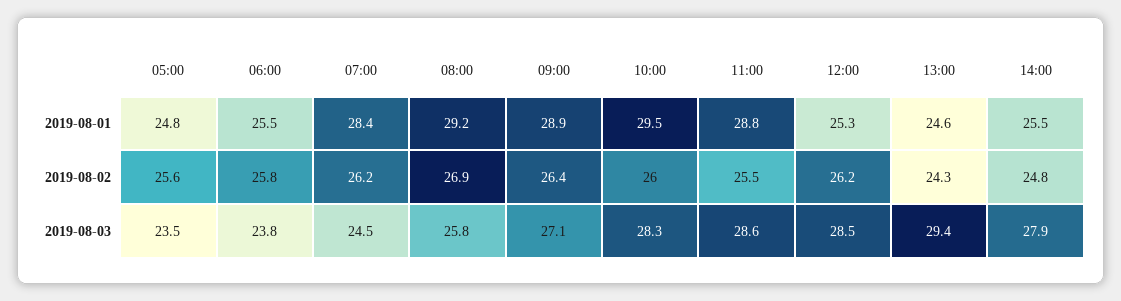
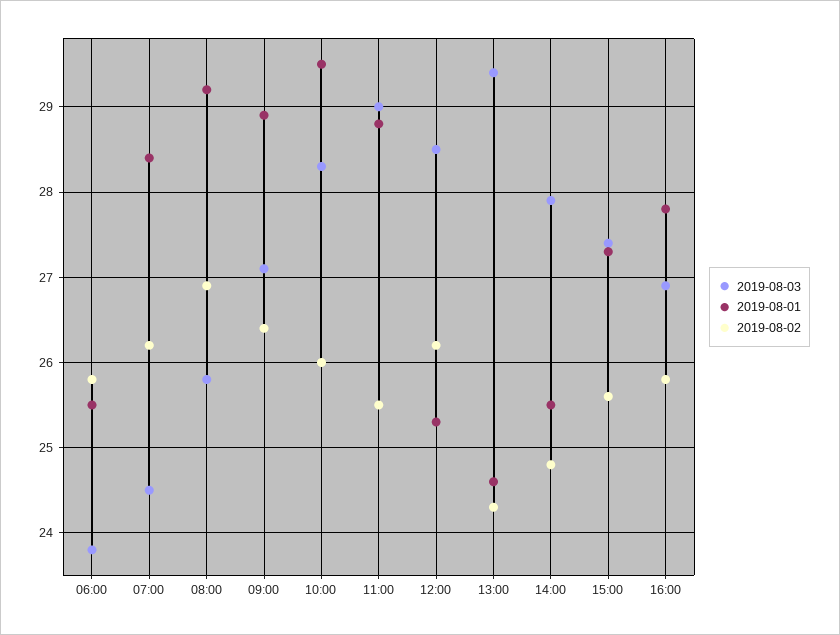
2019-08-01, 05:00: 24.8 -> none
2019-08-02, 05:00: 25.6 -> none
2019-08-03, 05:00: 23.5 -> none
2019-08-03, 11:00: 28.6 -> 29
2019-08-03, 15:00: none -> 27.4
2019-08-01, 15:00: none -> 27.3
2019-08-02, 15:00: none -> 25.6
2019-08-03, 16:00: none -> 26.9
2019-08-01, 16:00: none -> 27.8
2019-08-02, 16:00: none -> 25.8

